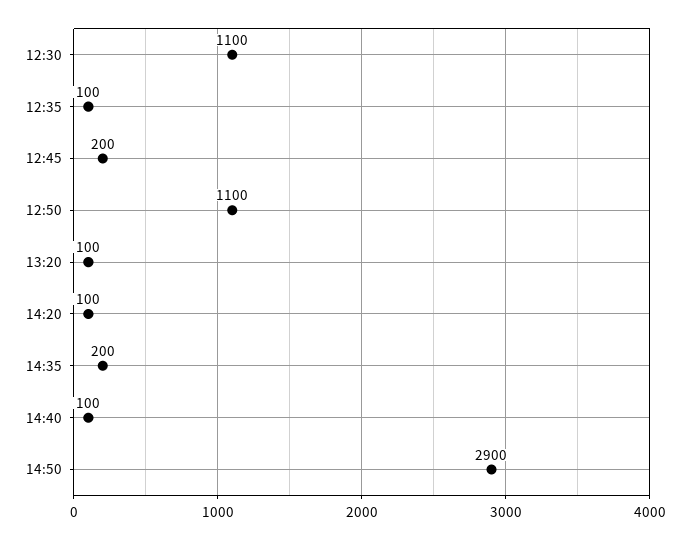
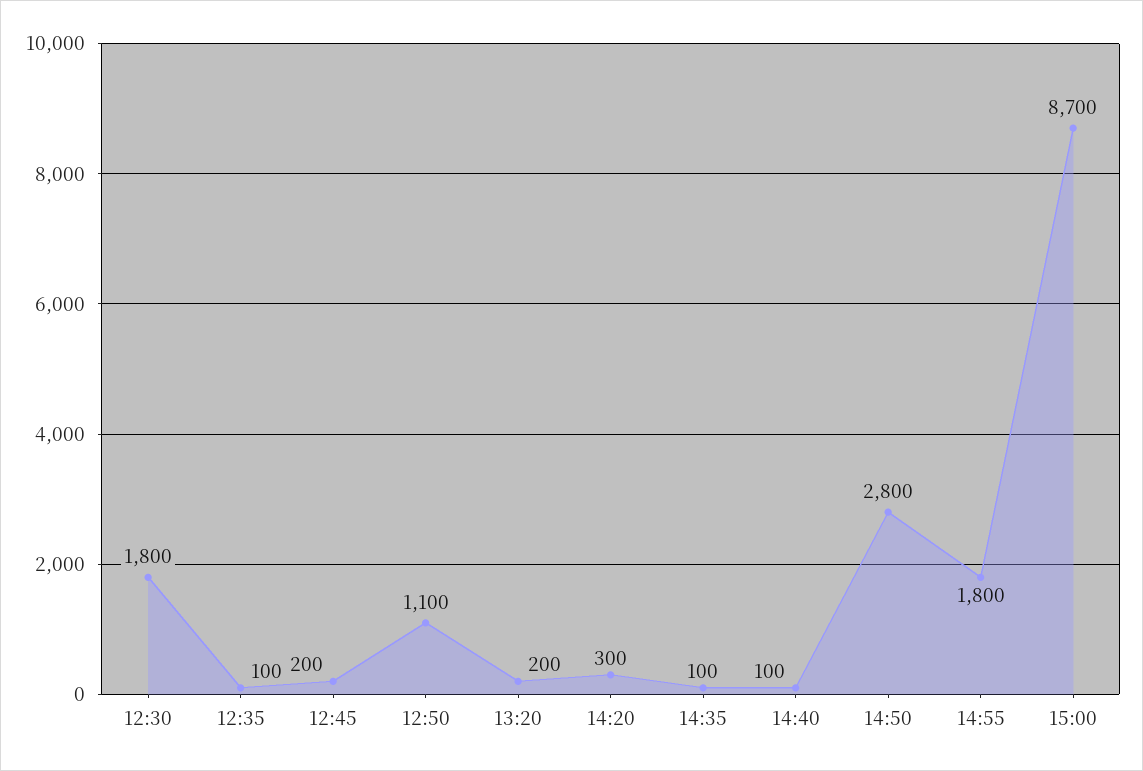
12:30: 1100 -> 1800
13:20: 100 -> 200
14:20: 100 -> 300
14:35: 200 -> 100
14:50: 2900 -> 2800
14:55: none -> 1800
15:00: none -> 8700

